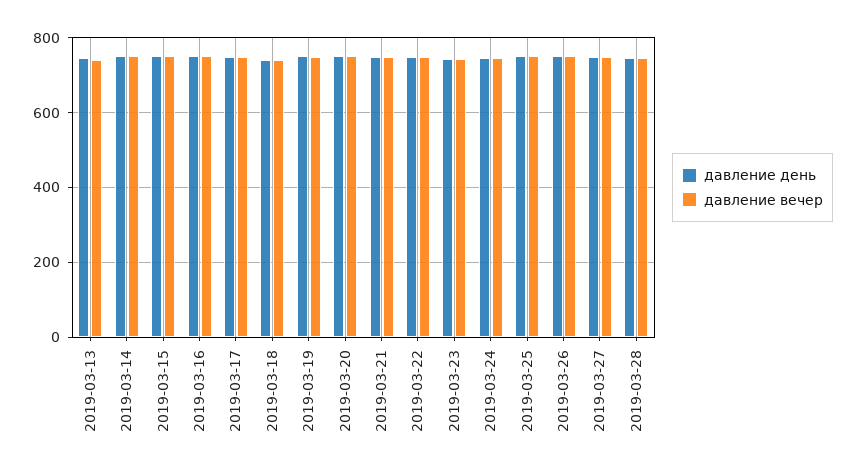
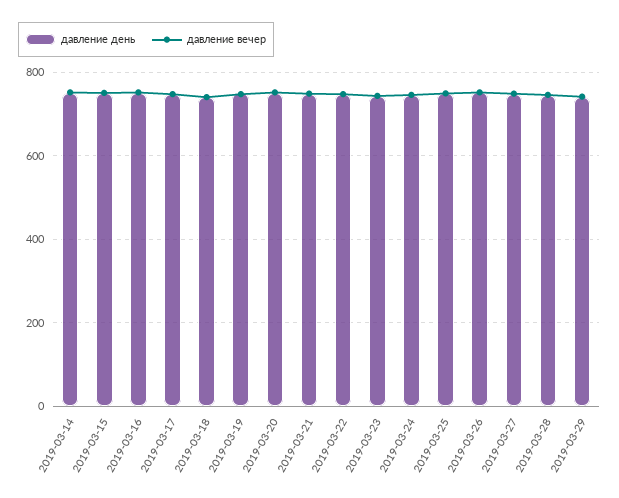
давление день, 2019-03-13: 740 -> none
давление вечер, 2019-03-13: 740 -> none
давление день, 2019-03-29: none -> 740
давление вечер, 2019-03-29: none -> 740

